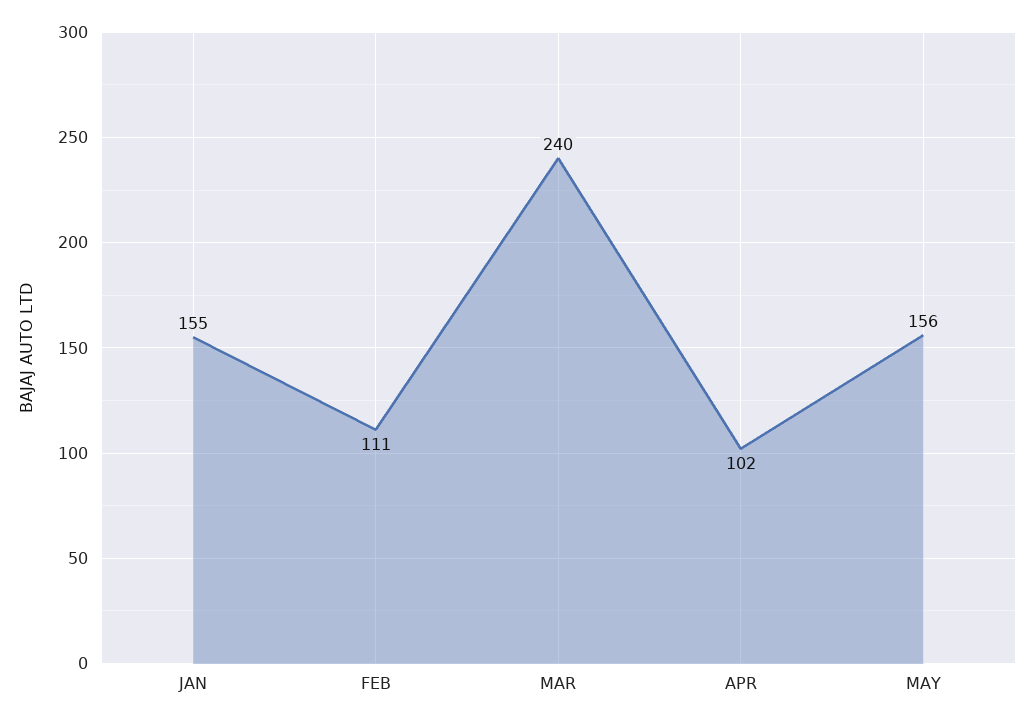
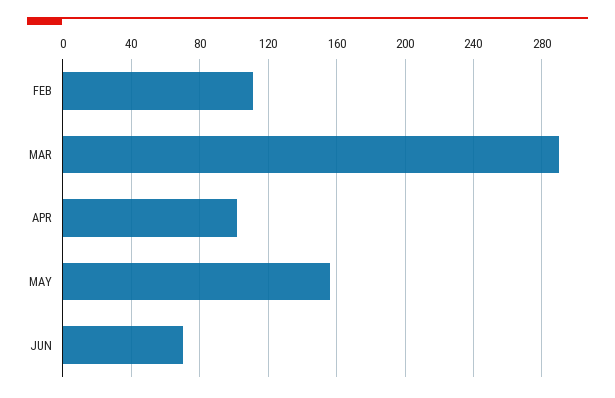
JAN: 155 -> none
MAR: 240 -> 290
JUN: none -> 70

